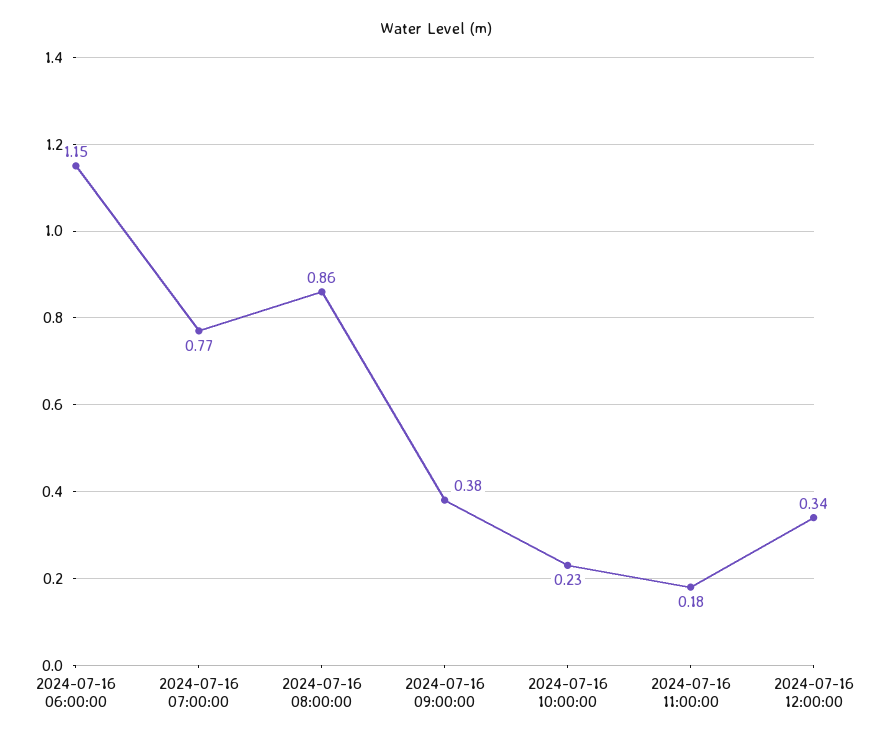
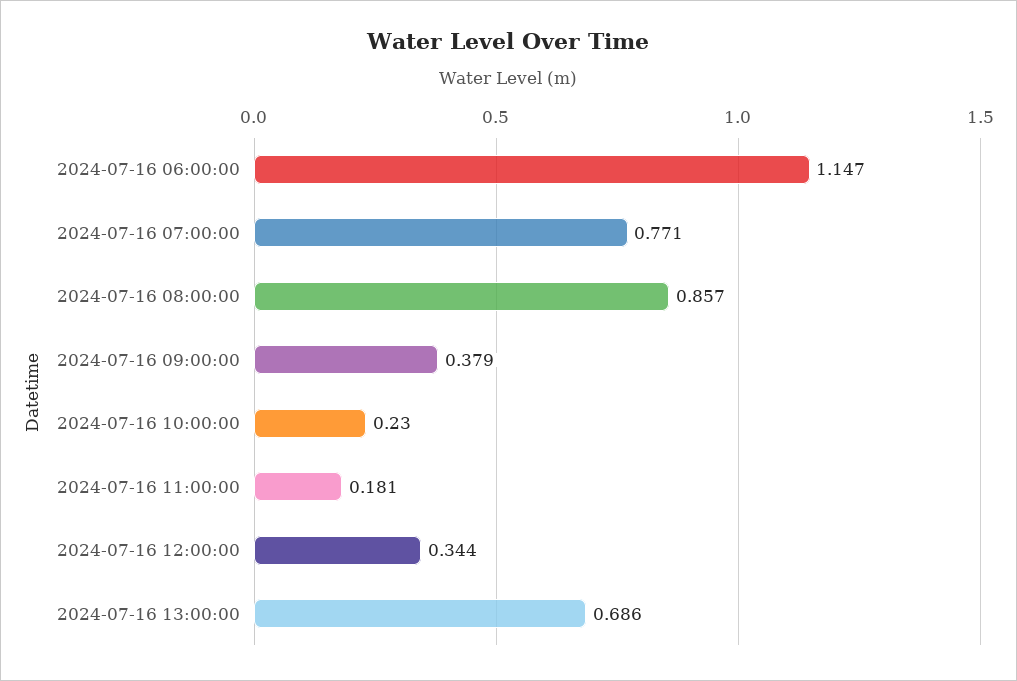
2024-07-16 13:00:00: none -> 0.686

